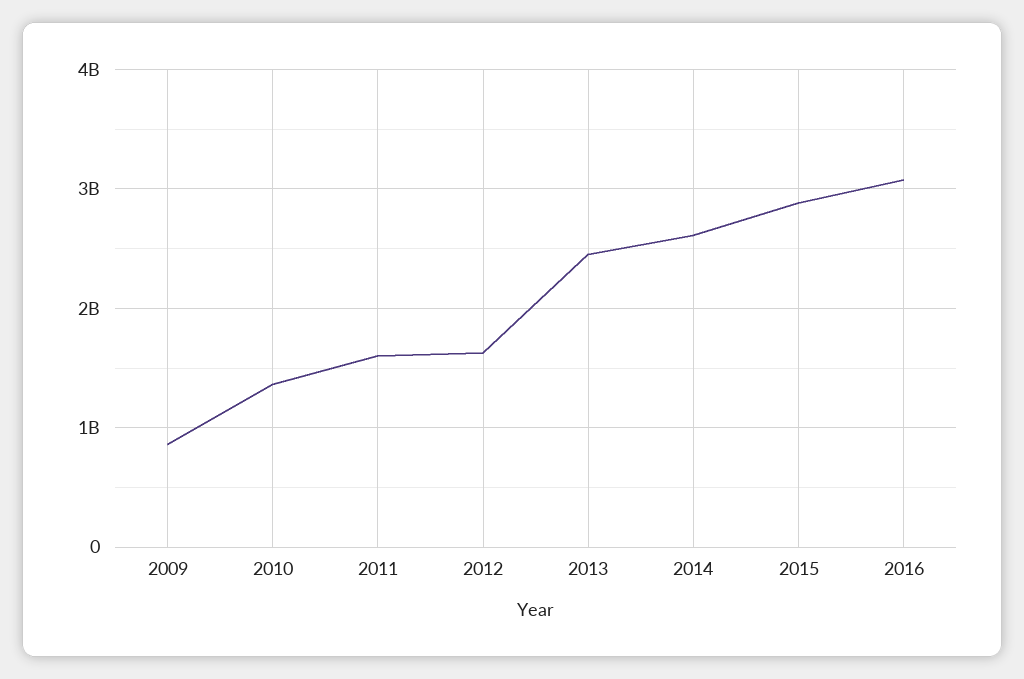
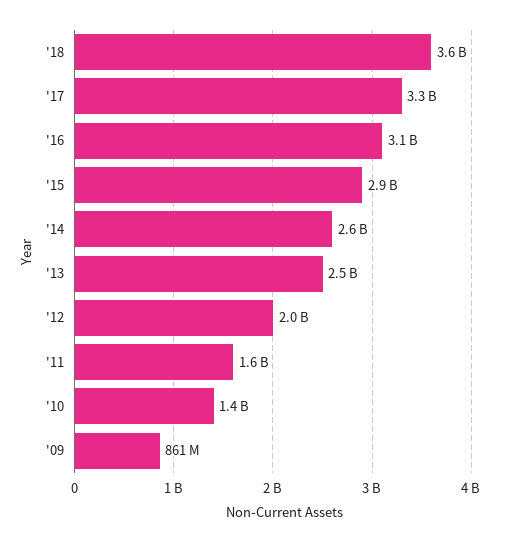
2012: 1600000000 -> 2000000000
'18: none -> 3600000000
'17: none -> 3300000000

